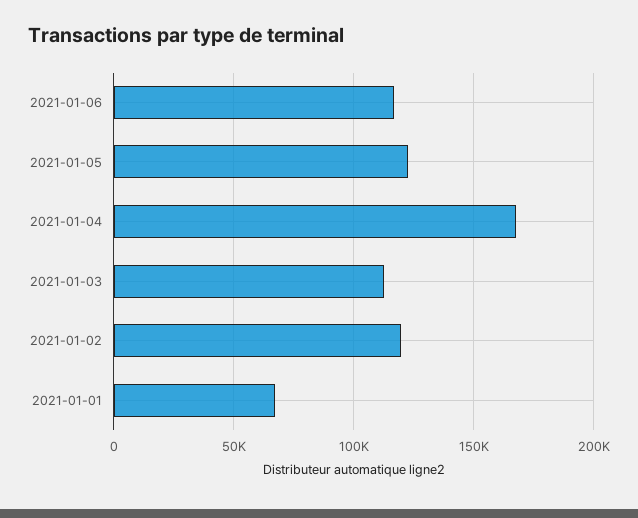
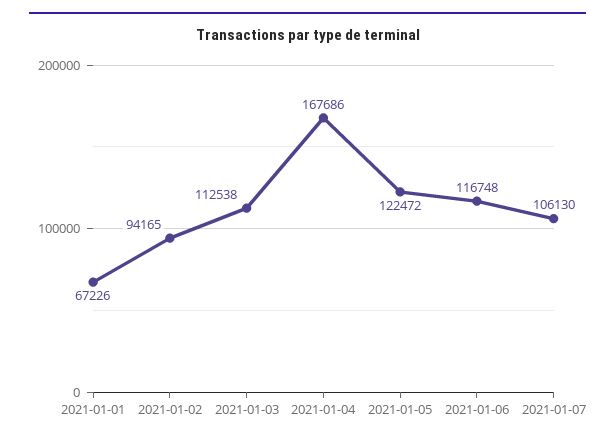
2021-01-02: 120000 -> 94165
2021-01-07: none -> 106130

